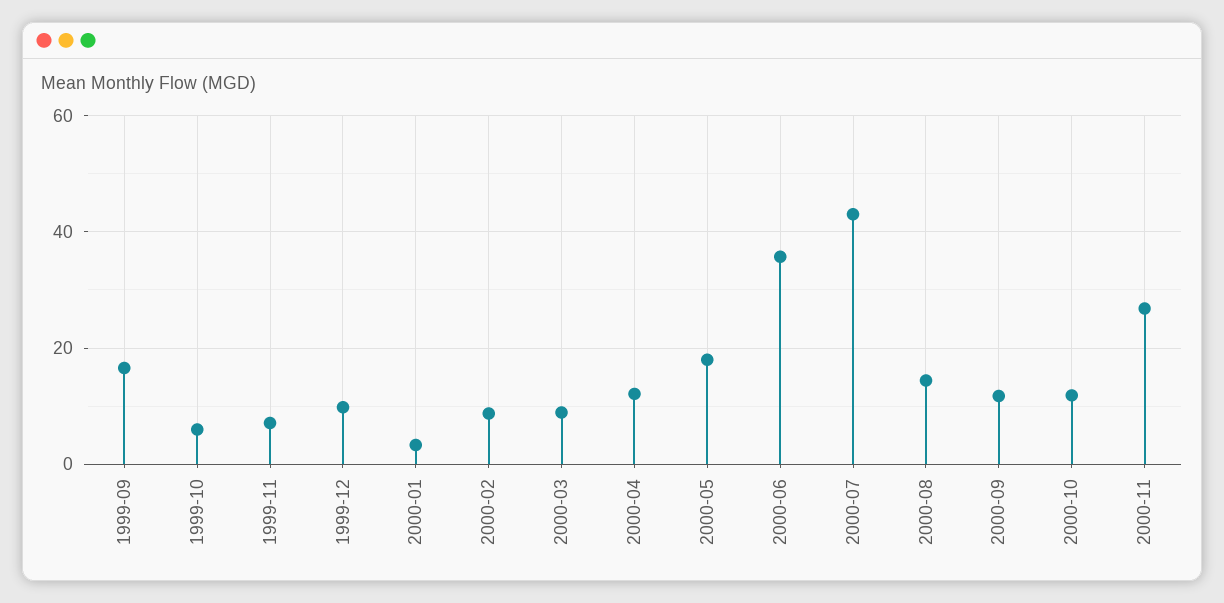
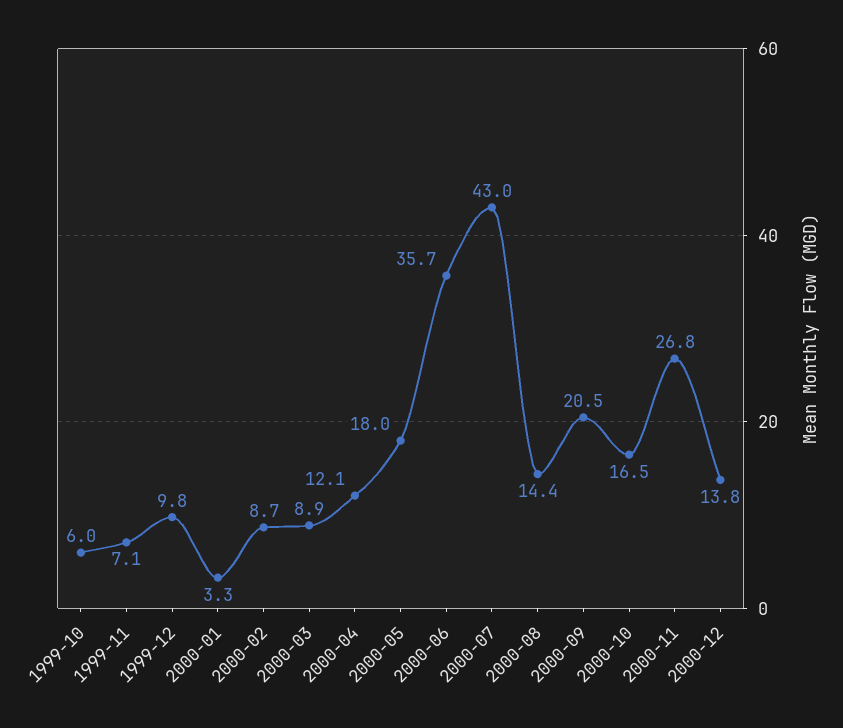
1999-09: 16 -> none
2000-09: 12 -> 20.5
2000-10: 12 -> 16.5
2000-12: none -> 13.8

